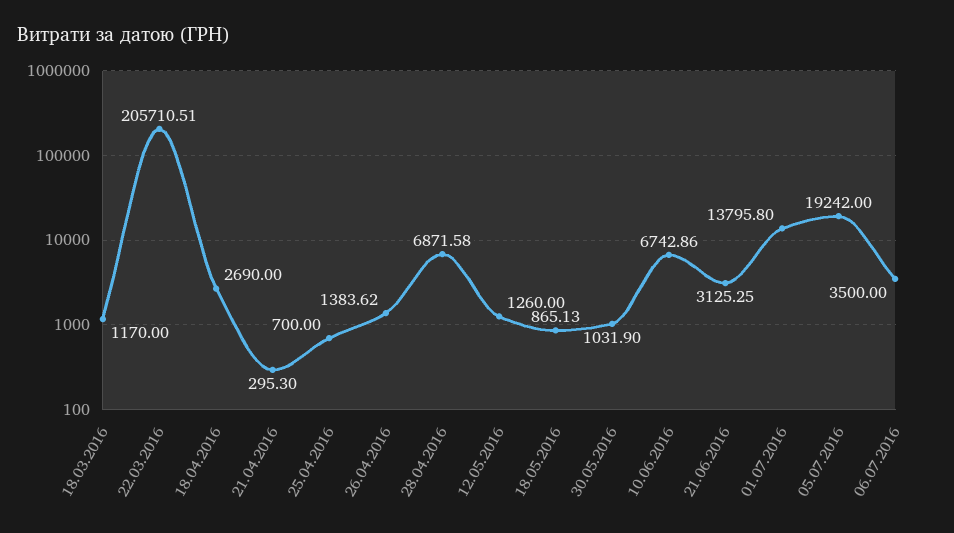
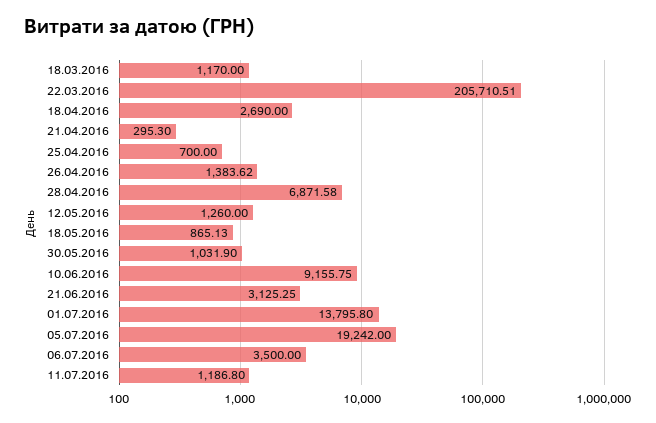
10.06.2016: 6742.86 -> 9155.75
11.07.2016: none -> 1186.8

